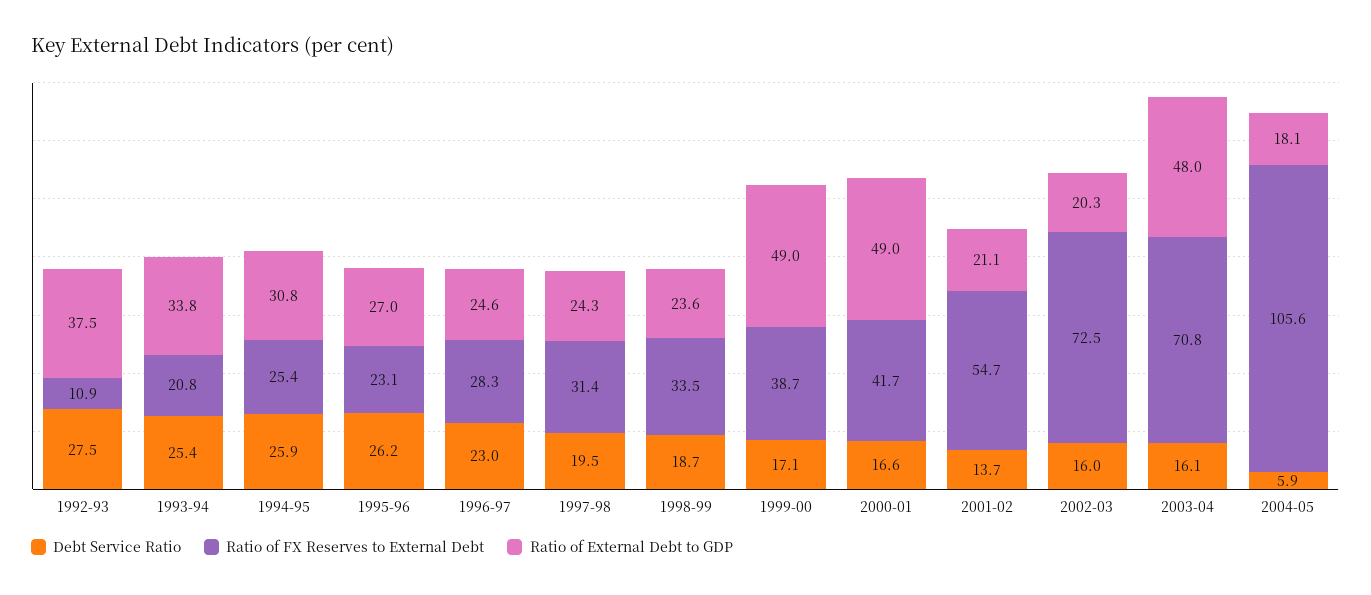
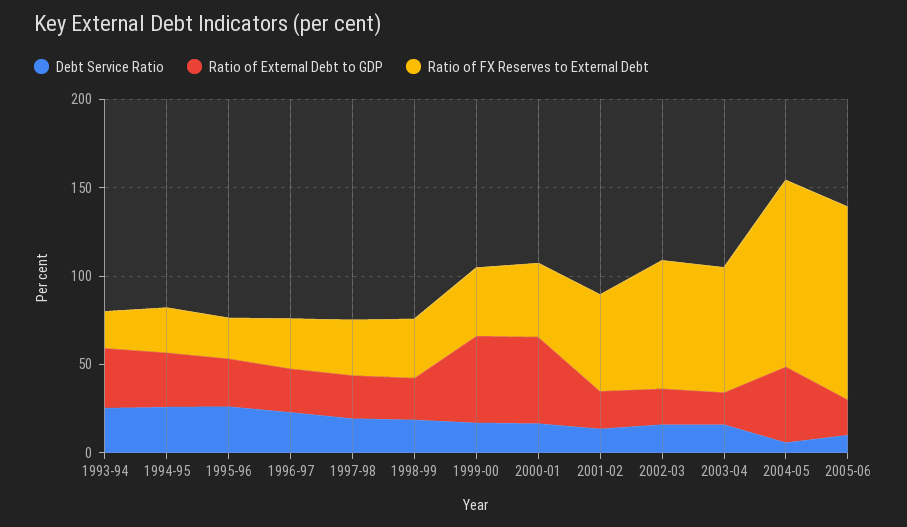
Debt Service Ratio, 1992-93: 27.5 -> none
Ratio of FX Reserves to External Debt, 1992-93: 10.9 -> none
Ratio of External Debt to GDP, 1992-93: 37.5 -> none
Ratio of External Debt to GDP, 2003-04: 48 -> 20
Ratio of External Debt to GDP, 2004-05: 18.1 -> 40
Debt Service Ratio, 2005-06: none -> 10
Ratio of External Debt to GDP, 2005-06: none -> 20
Ratio of FX Reserves to External Debt, 2005-06: none -> 110

